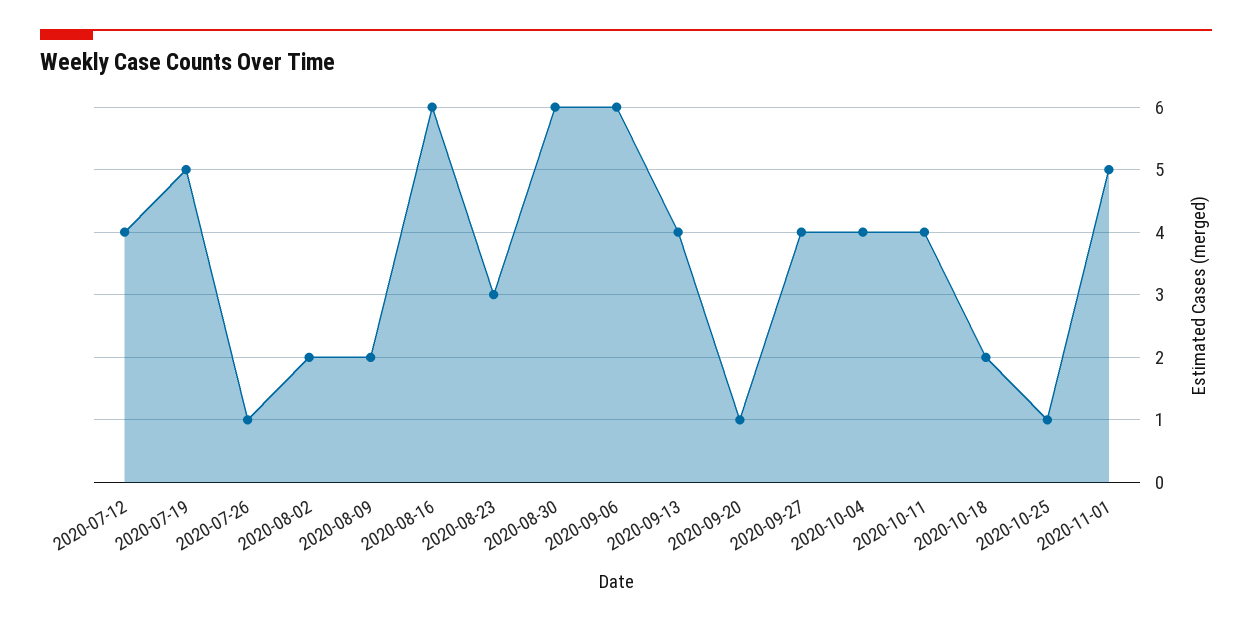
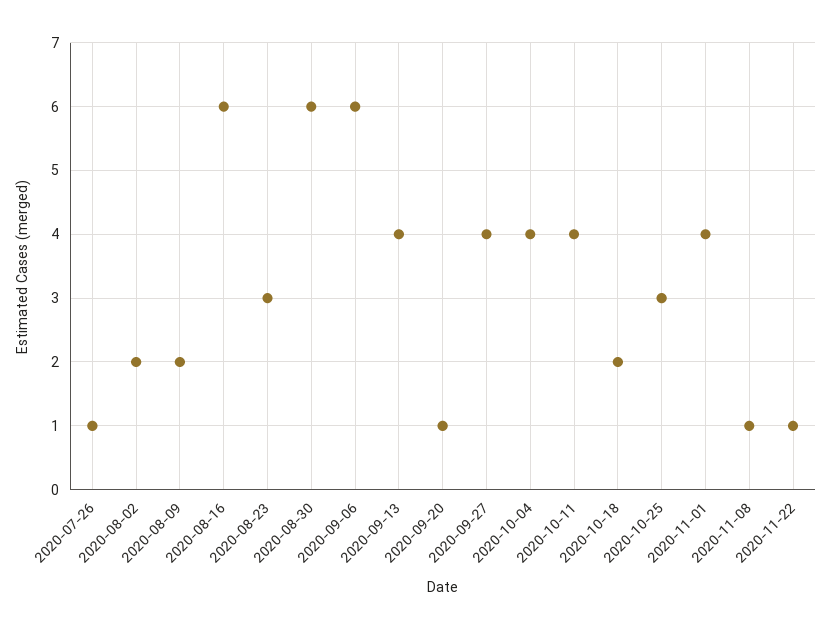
2020-07-12: 4 -> none
2020-07-19: 5 -> none
2020-10-25: 1 -> 3
2020-11-01: 5 -> 4
2020-11-08: none -> 1
2020-11-22: none -> 1

